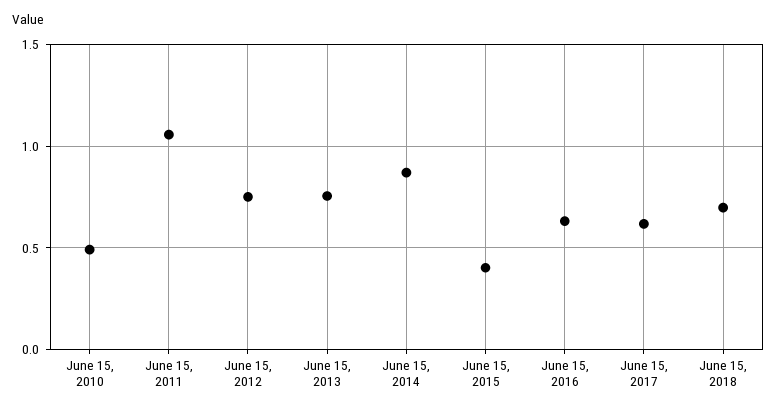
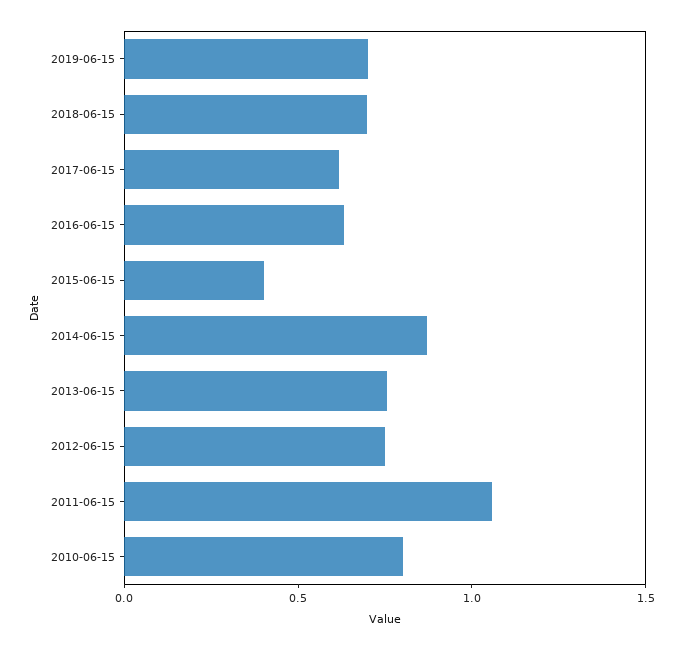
June 15, 2010: 0.5 -> 0.8
2019-06-15: none -> 0.7

